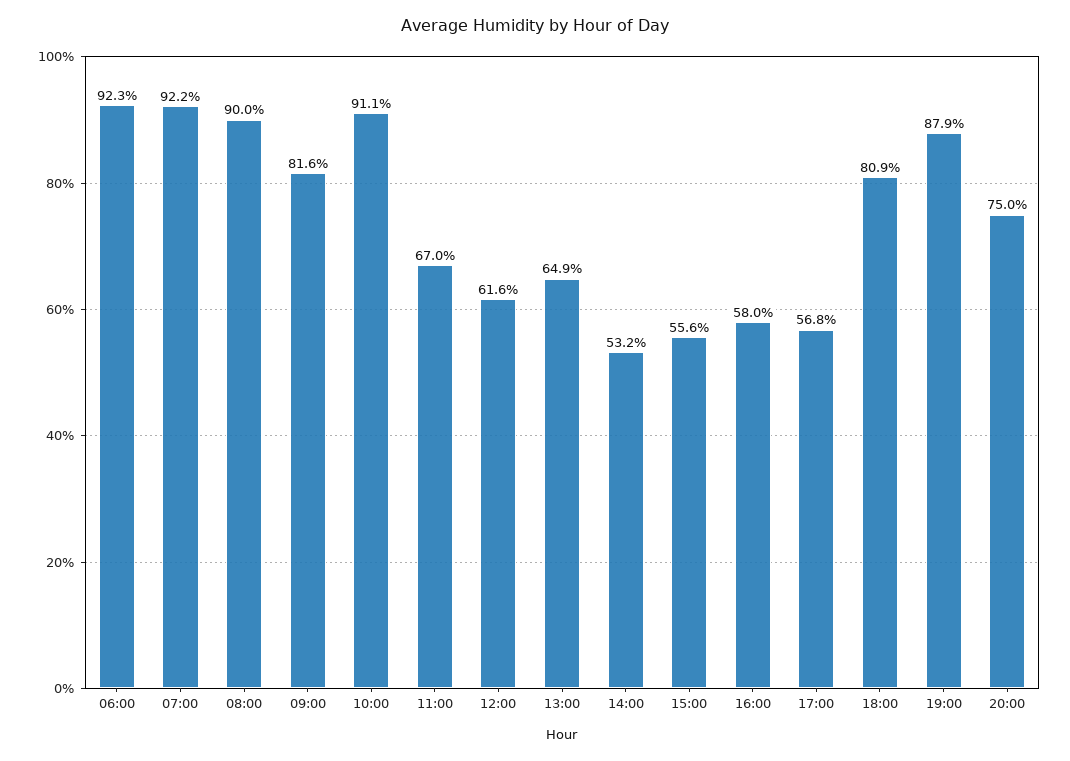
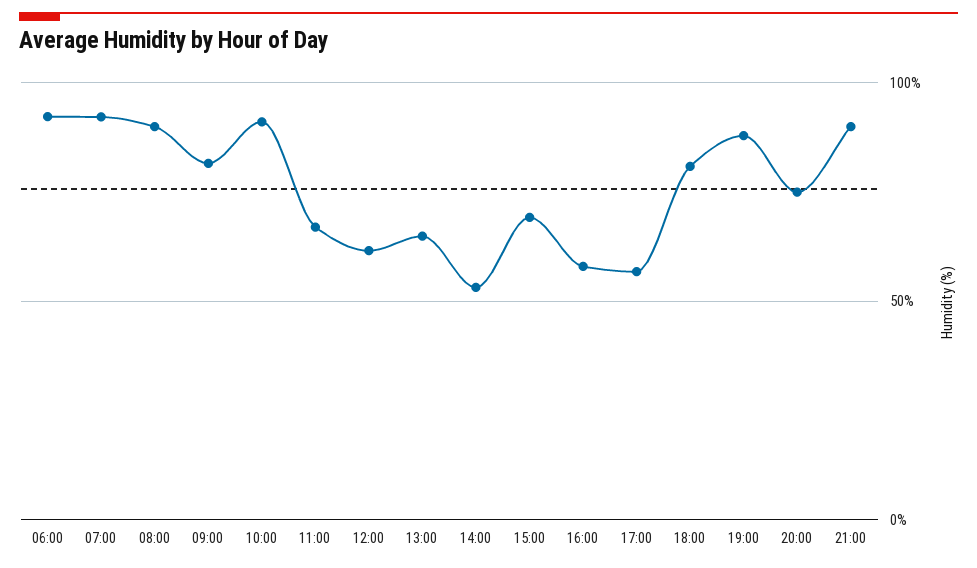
15:00: 55.6 -> 70
21:00: none -> 90

